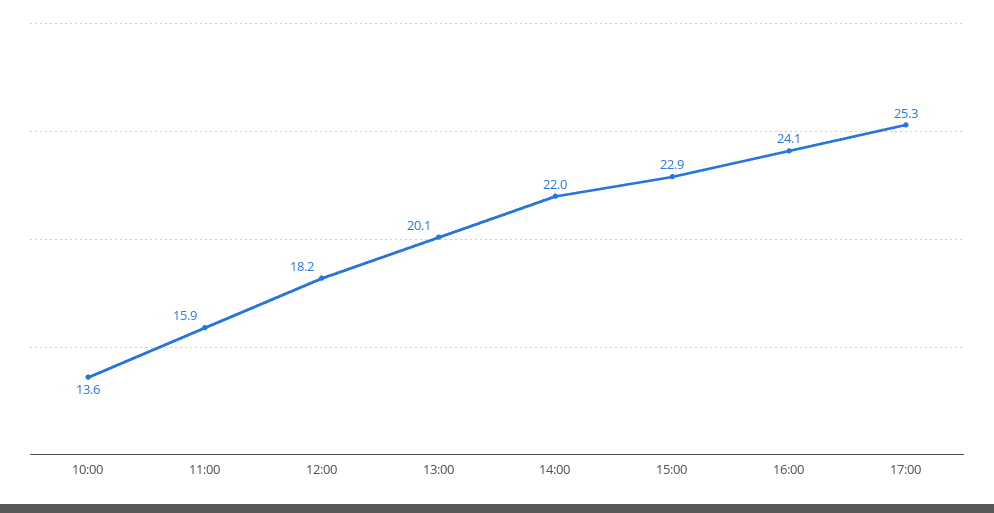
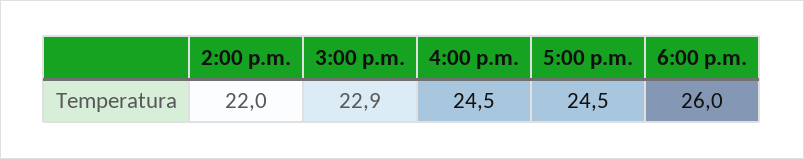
10:00: 13.6 -> none
11:00: 15.9 -> none
12:00: 18.2 -> none
13:00: 20.1 -> none
16:00: 24.1 -> 24.5
17:00: 25.3 -> 24.5
6:00 p.m.: none -> 26

